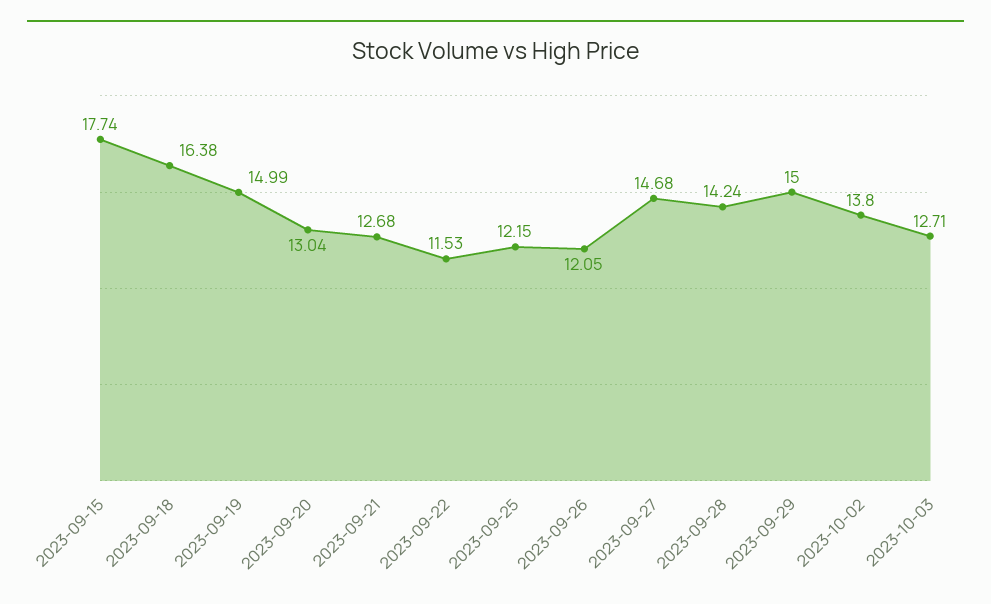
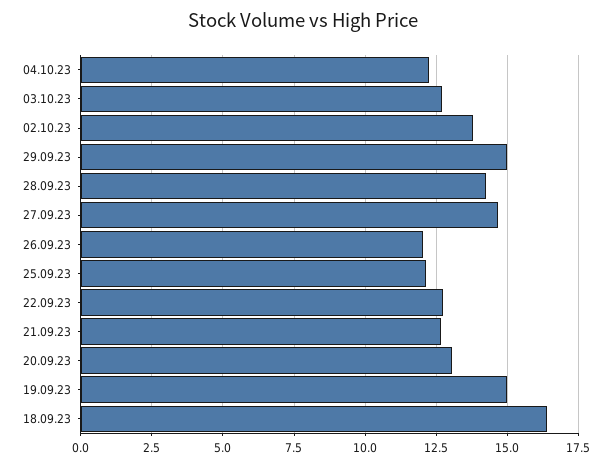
2023-09-15: 17.74 -> none
2023-09-22: 11.53 -> 12.75
04.10.23: none -> 12.25

